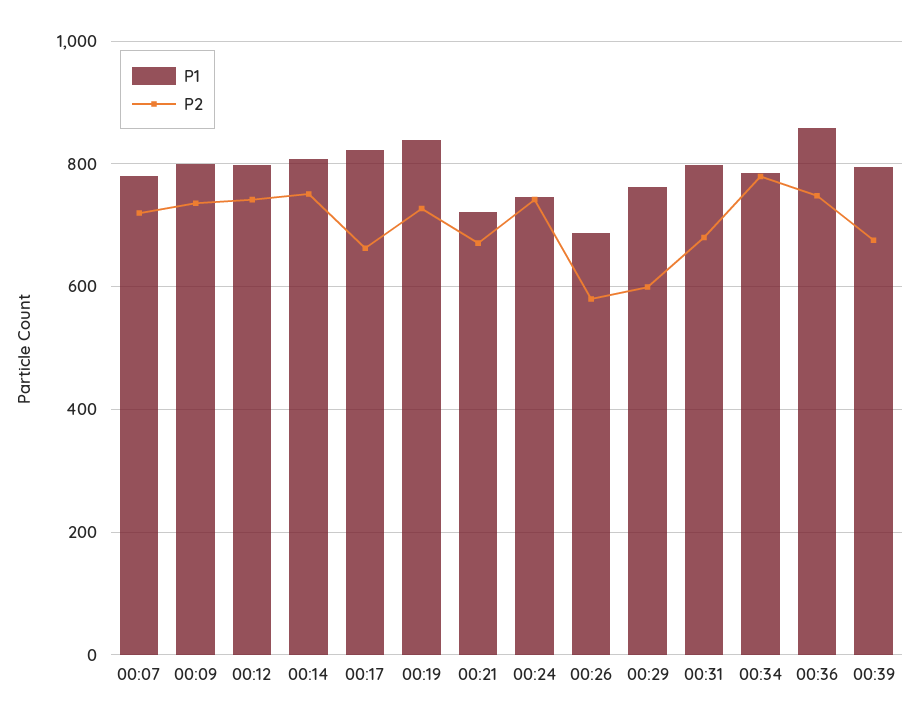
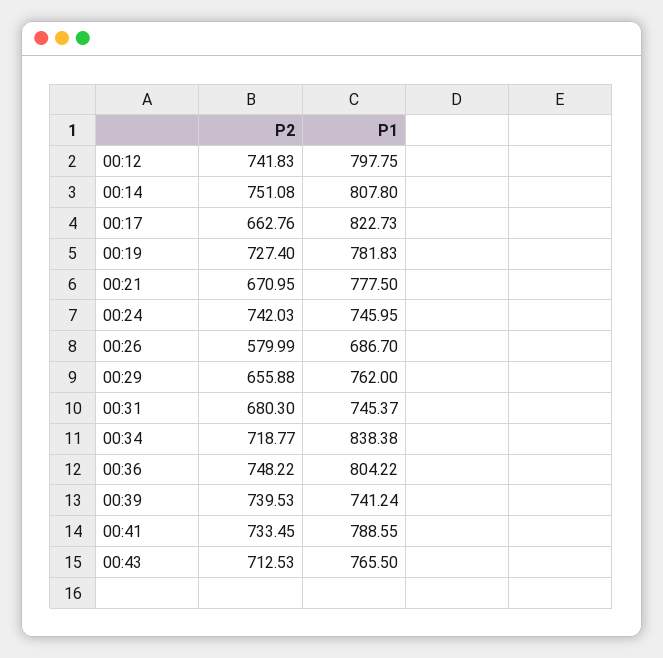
P1, 00:07: 780 -> none
P2, 00:07: 720 -> none
P1, 00:09: 800 -> none
P2, 00:09: 740 -> none
P1, 00:19: 840 -> 781.83
P1, 00:21: 720 -> 777.5
P2, 00:29: 600 -> 655.88
P1, 00:31: 800 -> 745.37
P1, 00:34: 780 -> 838.38
P2, 00:34: 780 -> 718.77
P1, 00:36: 860 -> 804.22
P1, 00:39: 800 -> 741.24
P2, 00:39: 680 -> 739.53
P2, 00:41: none -> 733.45
P1, 00:41: none -> 788.55
P2, 00:43: none -> 712.53
P1, 00:43: none -> 765.5

